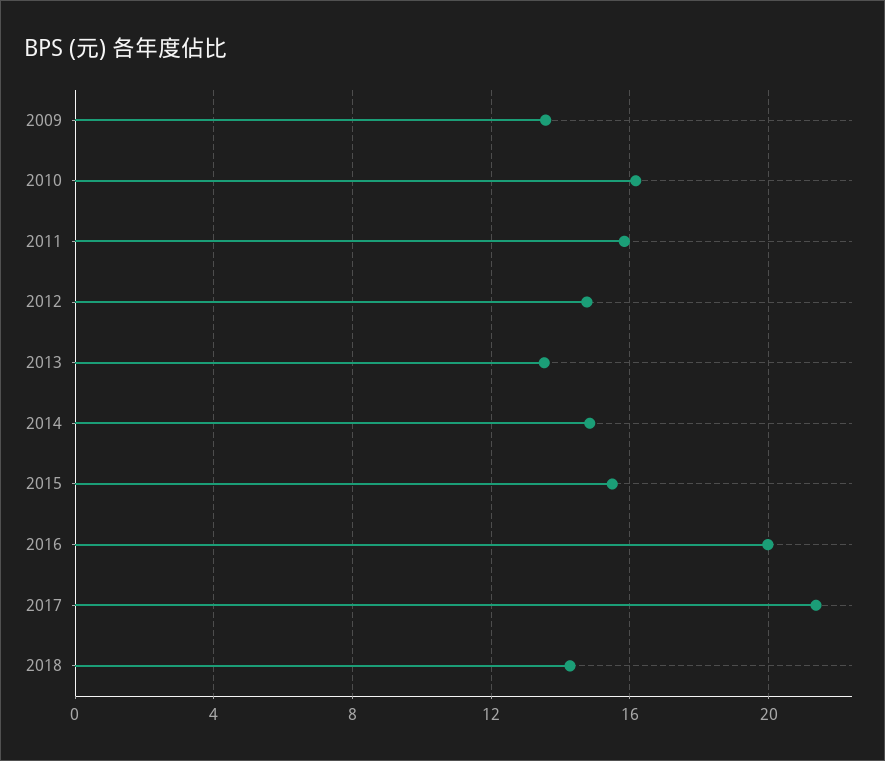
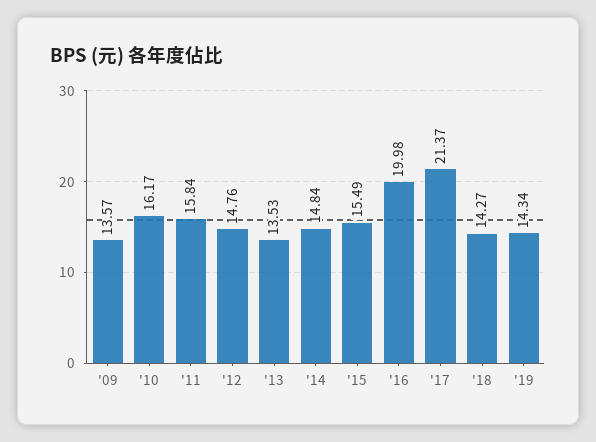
'19: none -> 14.34

